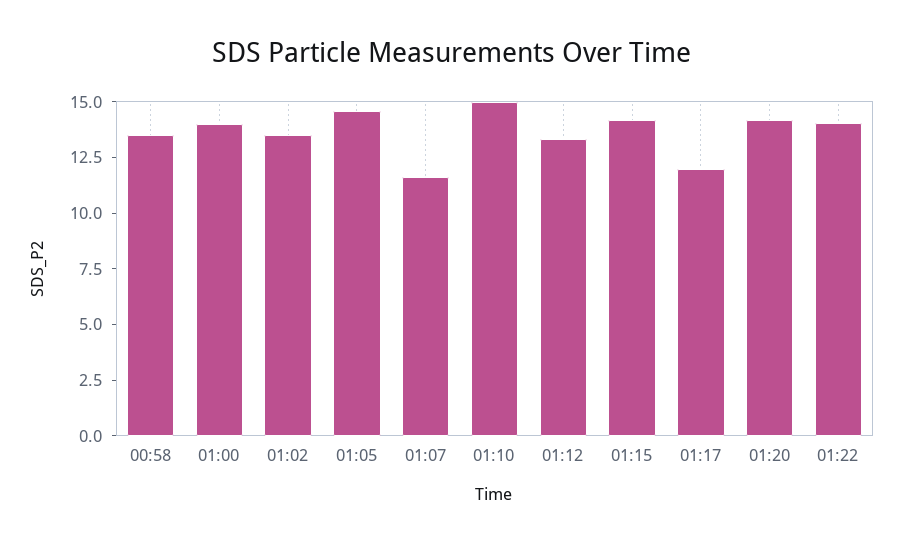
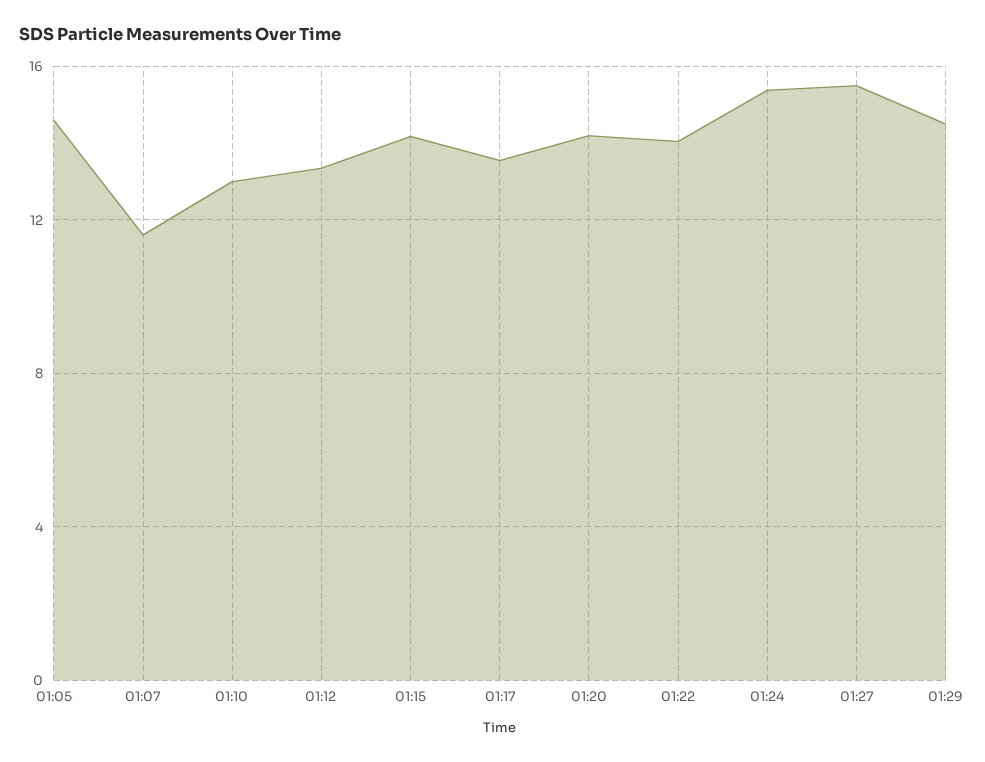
00:58: 13.5 -> none
01:00: 14 -> none
01:02: 13.5 -> none
01:10: 15 -> 13
01:17: 12 -> 13.5
01:24: none -> 15.5
01:27: none -> 15.5
01:29: none -> 14.5

